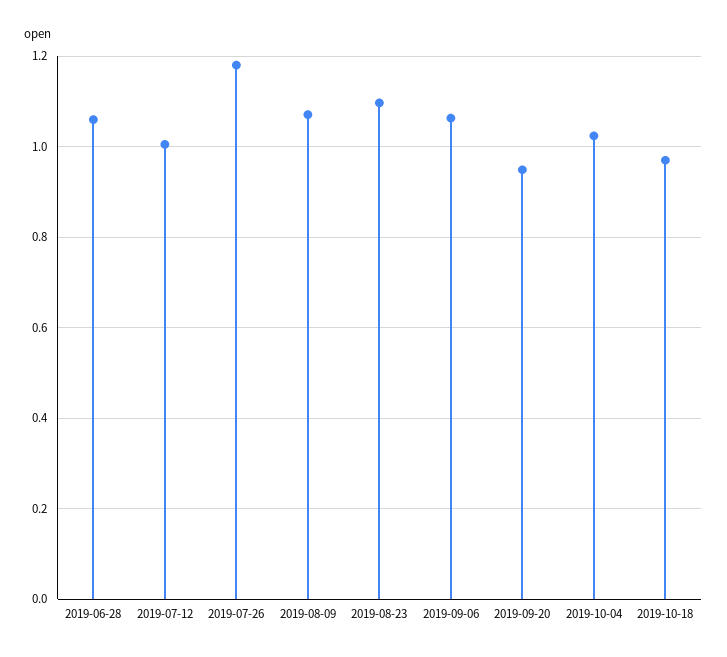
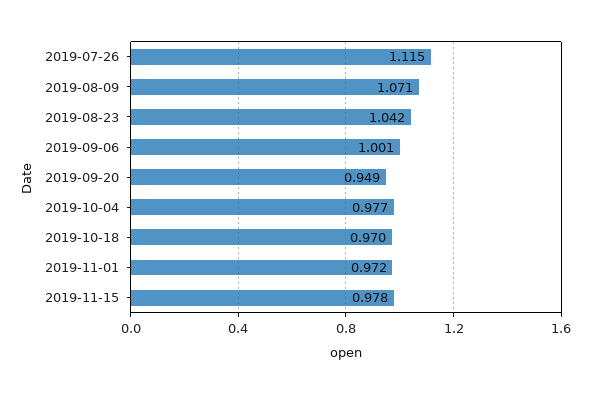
2019-06-28: 1.06 -> none
2019-07-12: 1 -> none
2019-07-26: 1.18 -> 1.115
2019-08-23: 1.1 -> 1.042
2019-09-06: 1.06 -> 1.001
2019-10-04: 1.02 -> 0.977
2019-11-01: none -> 0.972
2019-11-15: none -> 0.978

